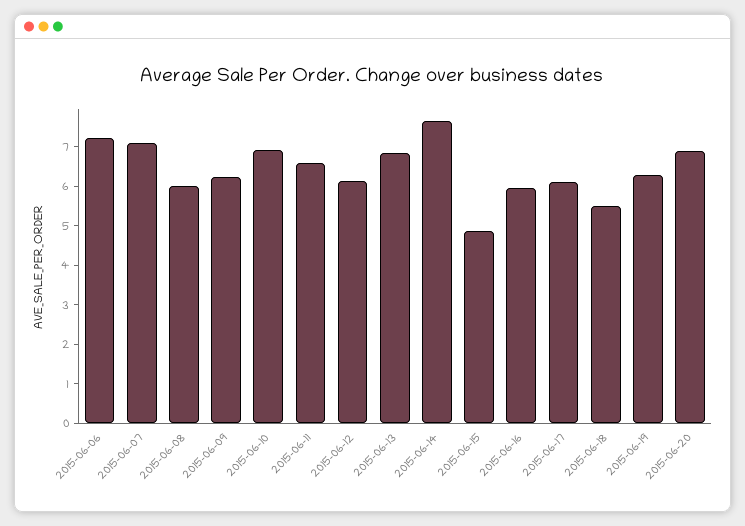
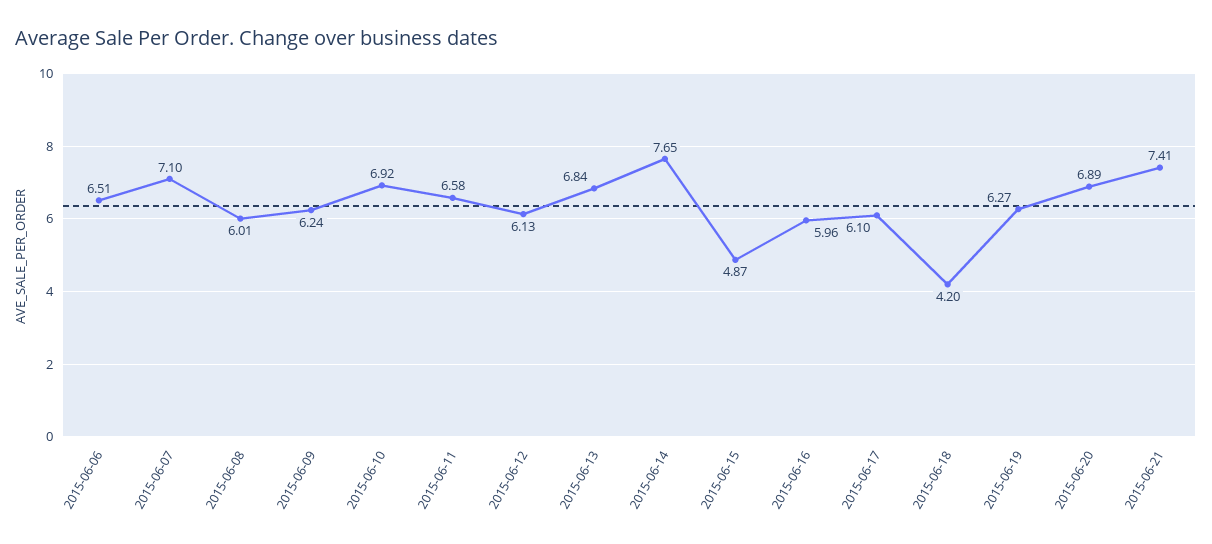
2015-06-06: 7.25 -> 6.51
2015-06-18: 5.5 -> 4.2
2015-06-21: none -> 7.41

